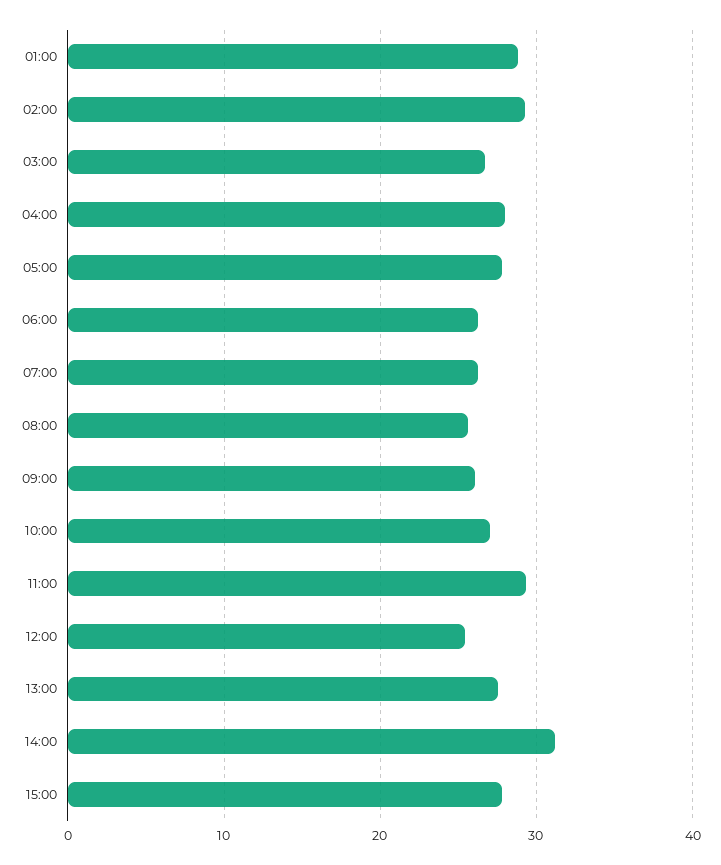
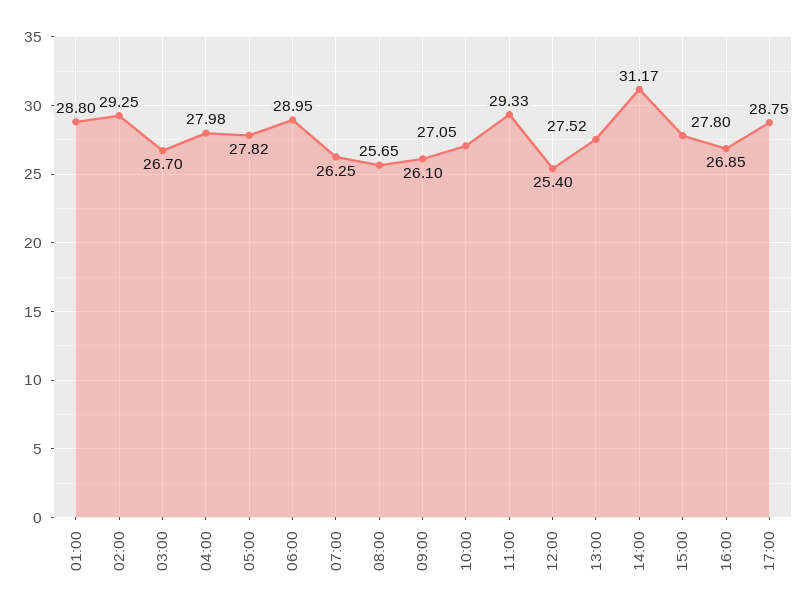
06:00: 26 -> 28.95
16:00: none -> 26.85
17:00: none -> 28.75

